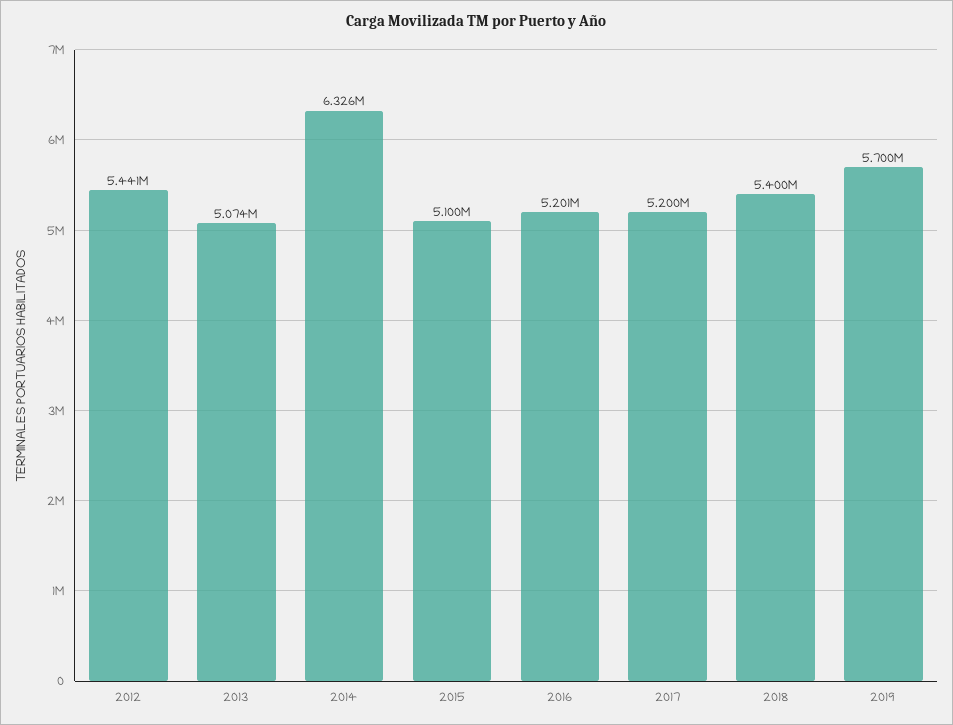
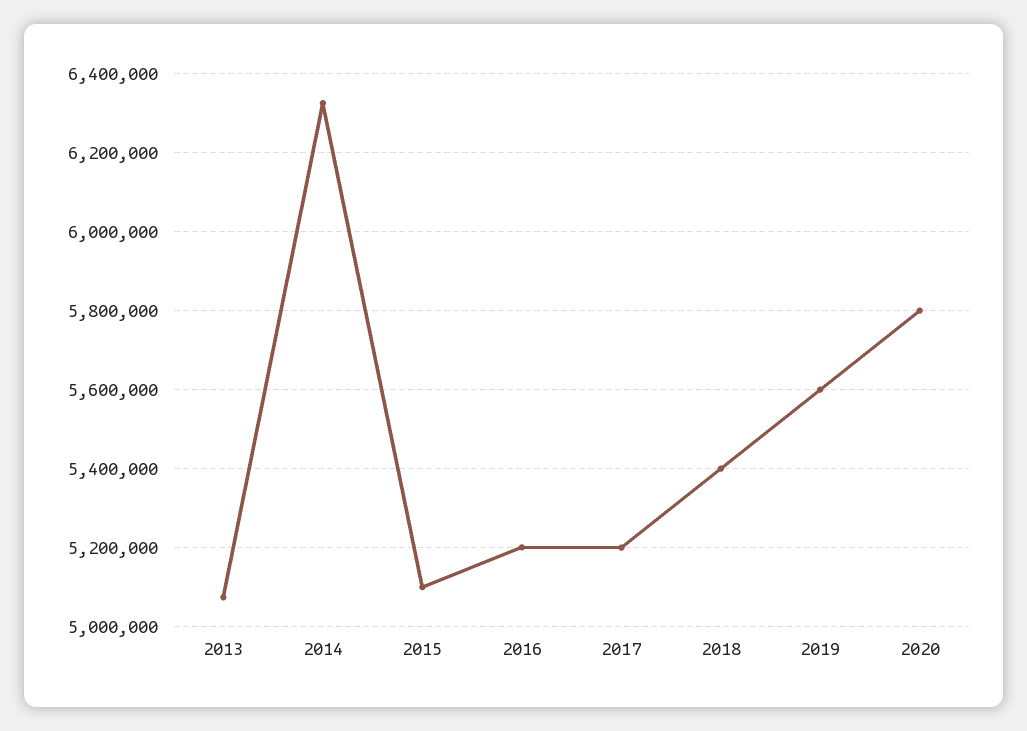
2012: 5441000 -> none
2019: 5700000 -> 5600000
2020: none -> 5800000

